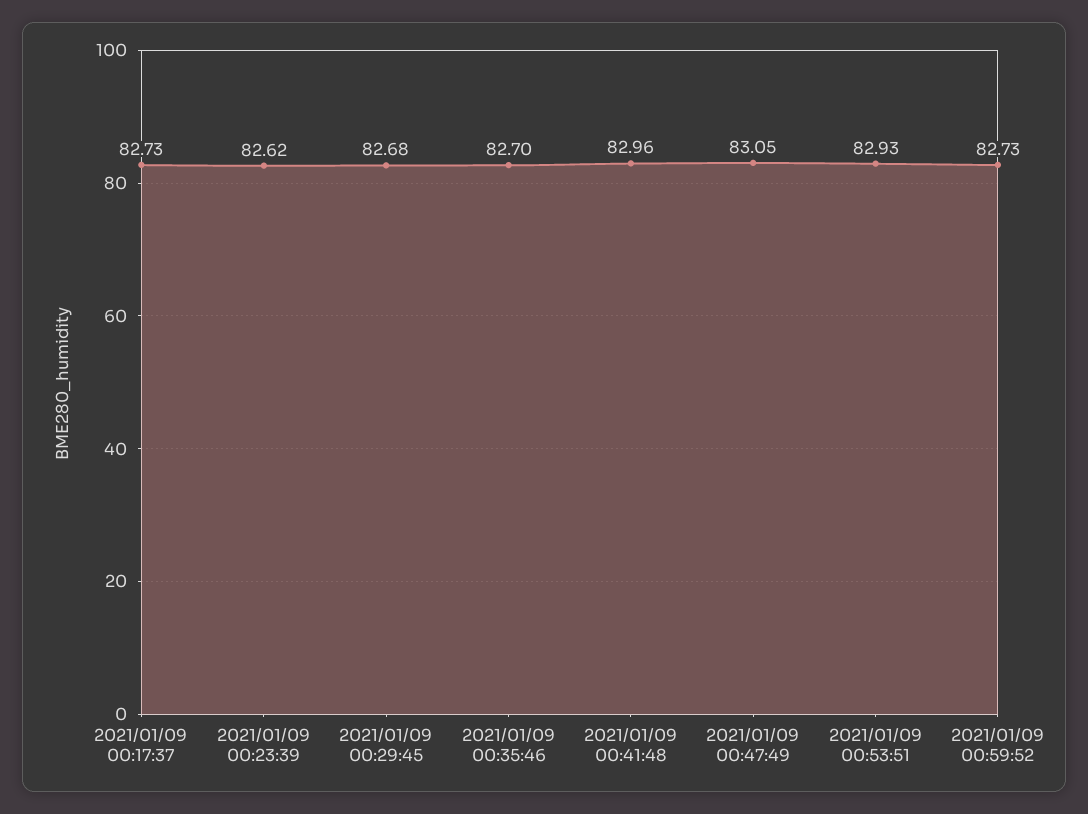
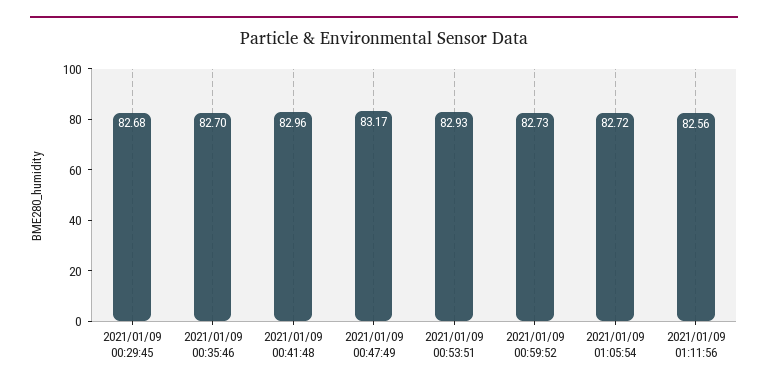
2021/01/09 00:17:37: 82.73 -> none
2021/01/09 00:23:39: 82.62 -> none
2021/01/09 00:47:49: 83.05 -> 83.17
2021/01/09 01:05:54: none -> 82.72
2021/01/09 01:11:56: none -> 82.56

